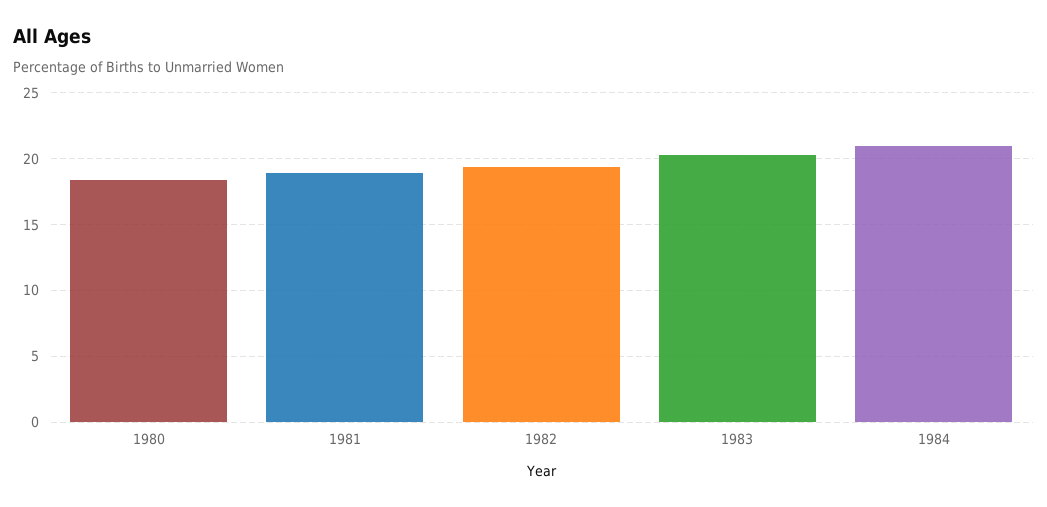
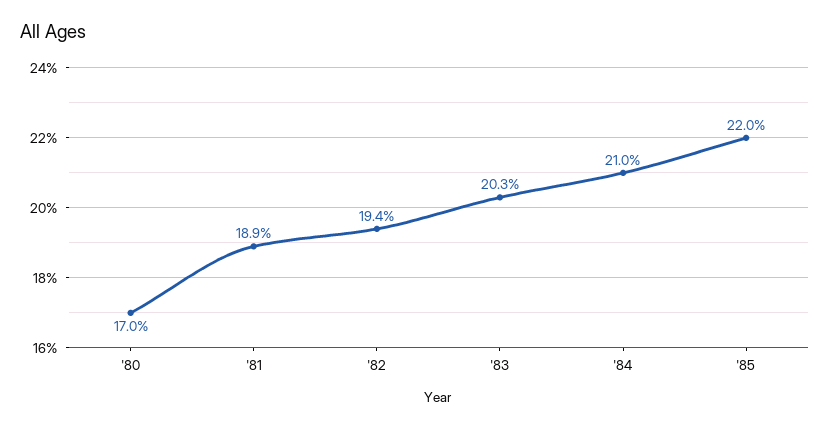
1980: 18.5 -> 17
'85: none -> 22

